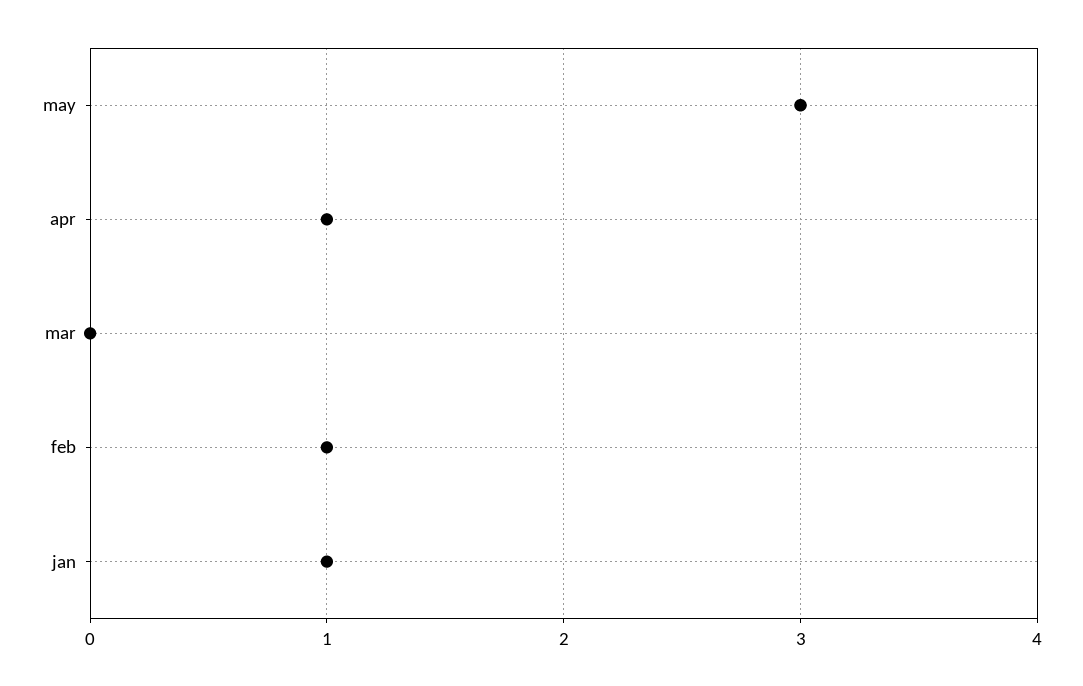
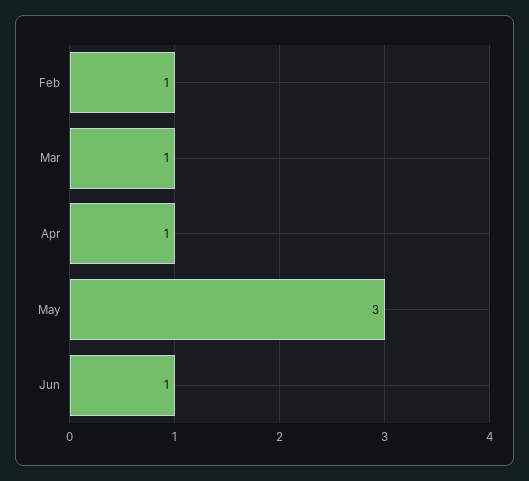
mar: 0 -> 1
jan: 1 -> none
Jun: none -> 1

